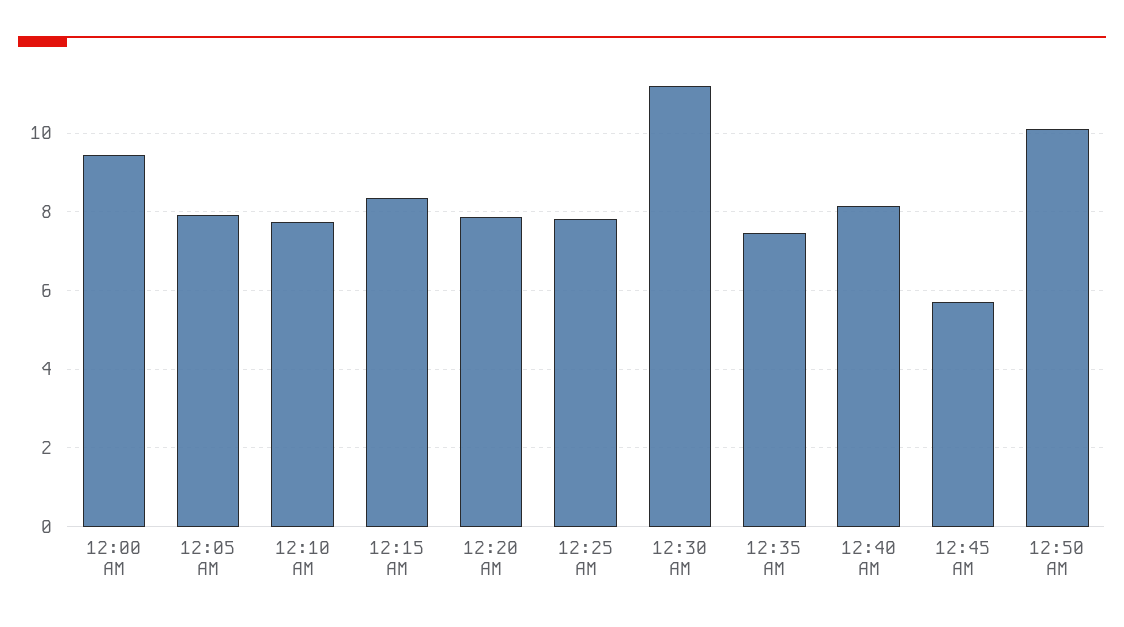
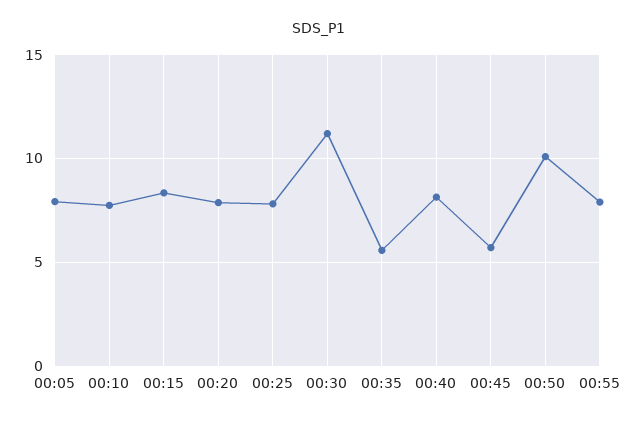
12:00 AM: 9.4 -> none
12:35 AM: 7.4 -> 5.5
00:55: none -> 8

